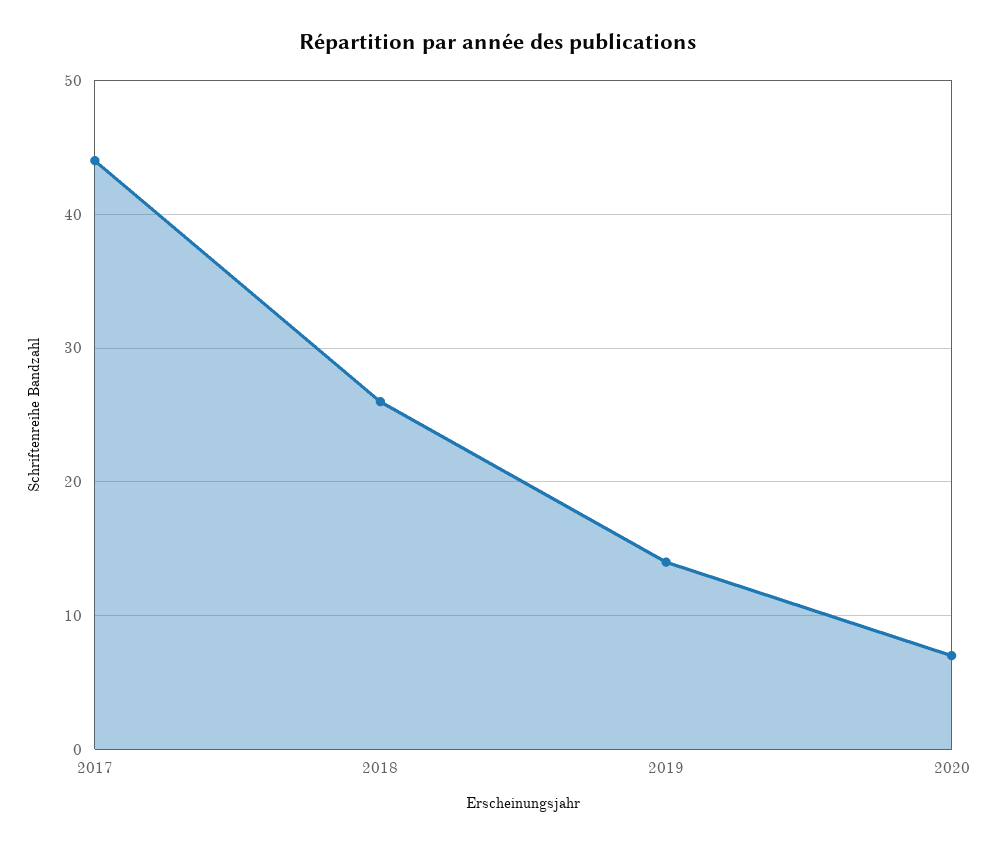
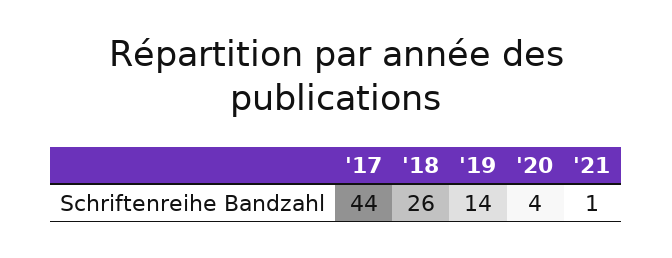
2020: 7 -> 4
'21: none -> 1

